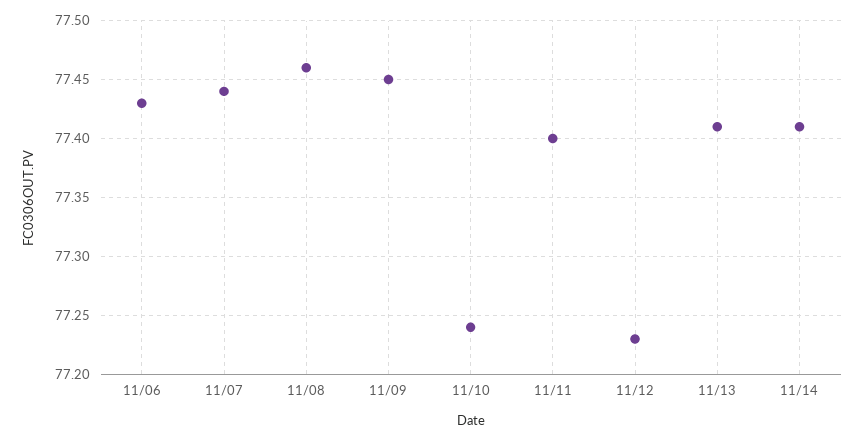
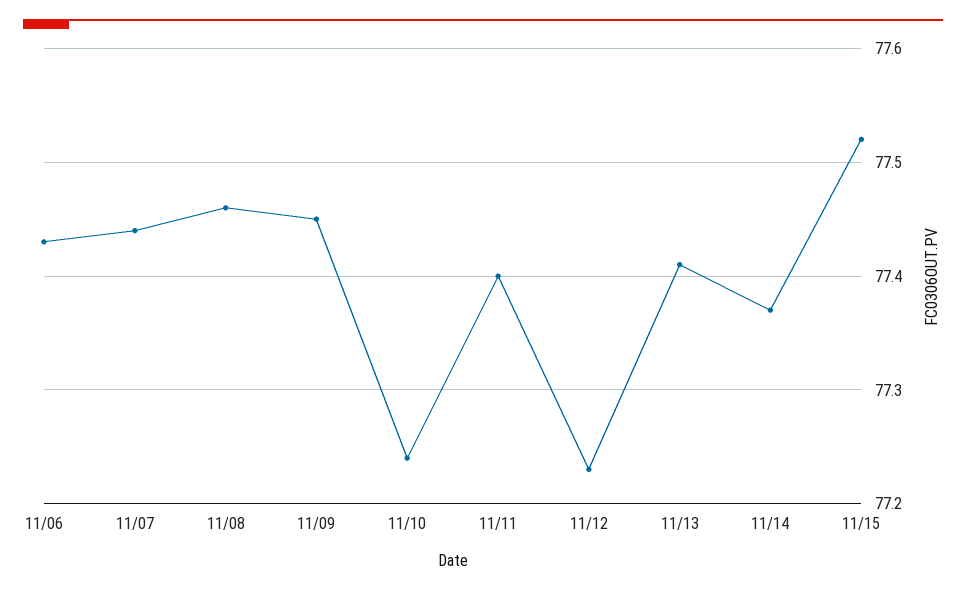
11/14: 77.41 -> 77.37
11/15: none -> 77.52

